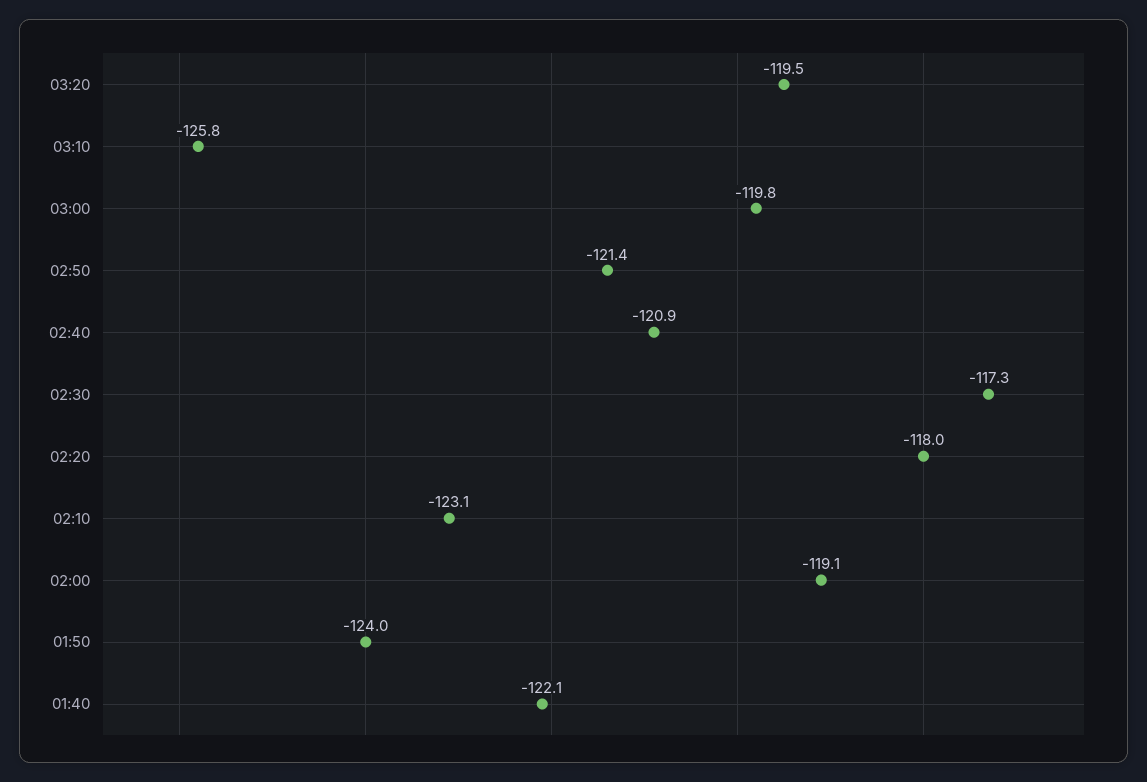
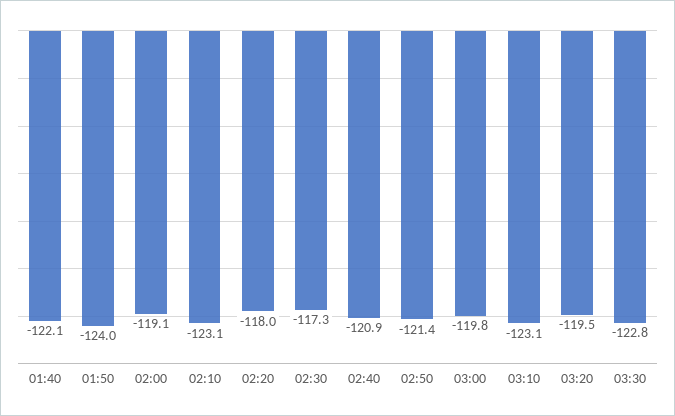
03:10: -125.8 -> -123.1
03:30: none -> -122.8

